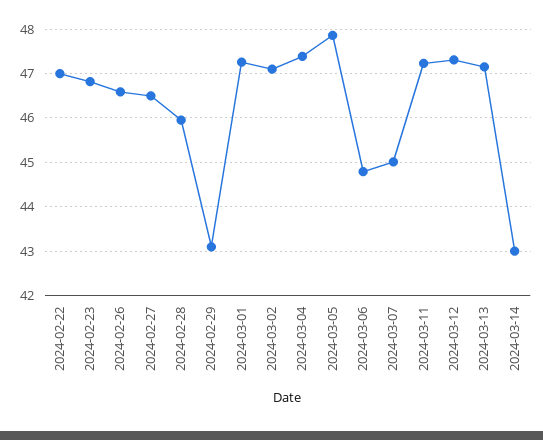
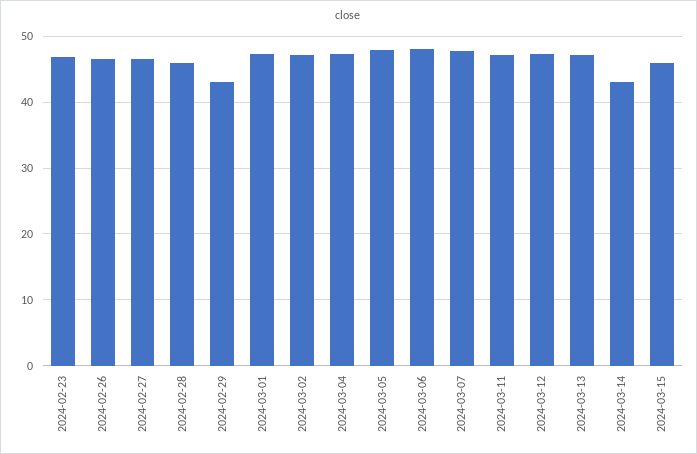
2024-02-22: 47 -> none
2024-03-06: 44.8 -> 48
2024-03-07: 45 -> 48
2024-03-15: none -> 46

